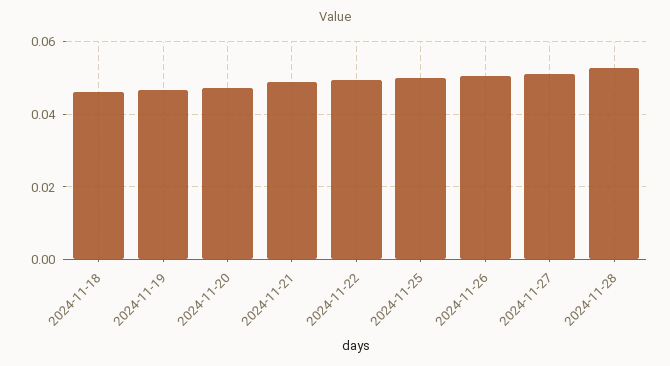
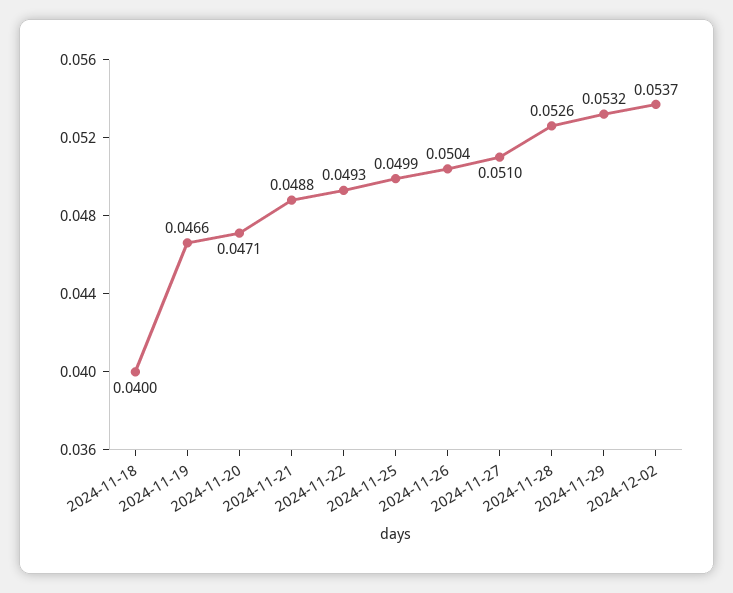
2024-11-18: 0.046 -> 0.04
2024-11-29: none -> 0.0532
2024-12-02: none -> 0.0537

